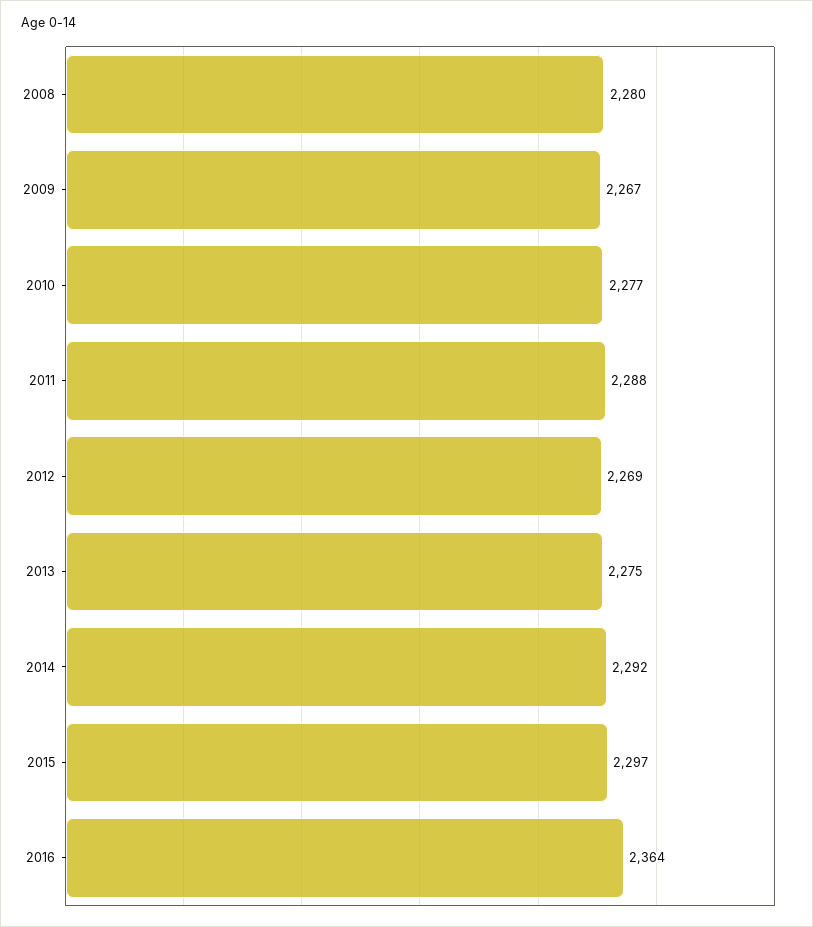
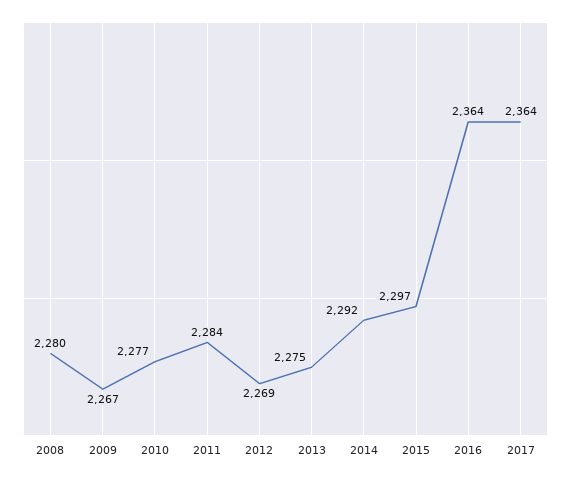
2011: 2288 -> 2284
2017: none -> 2364

